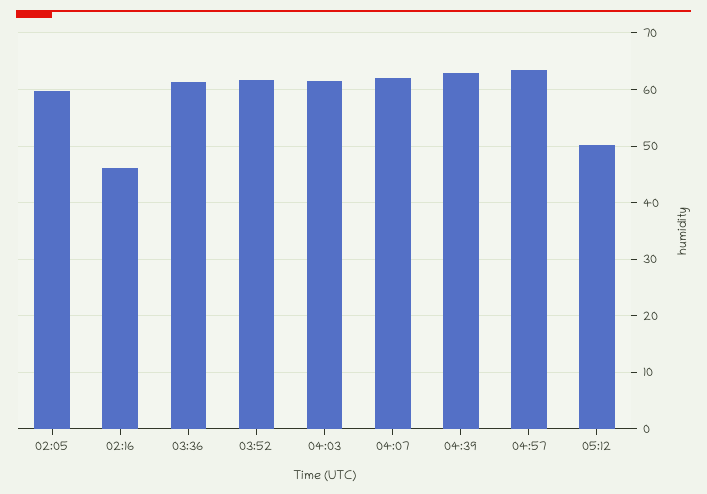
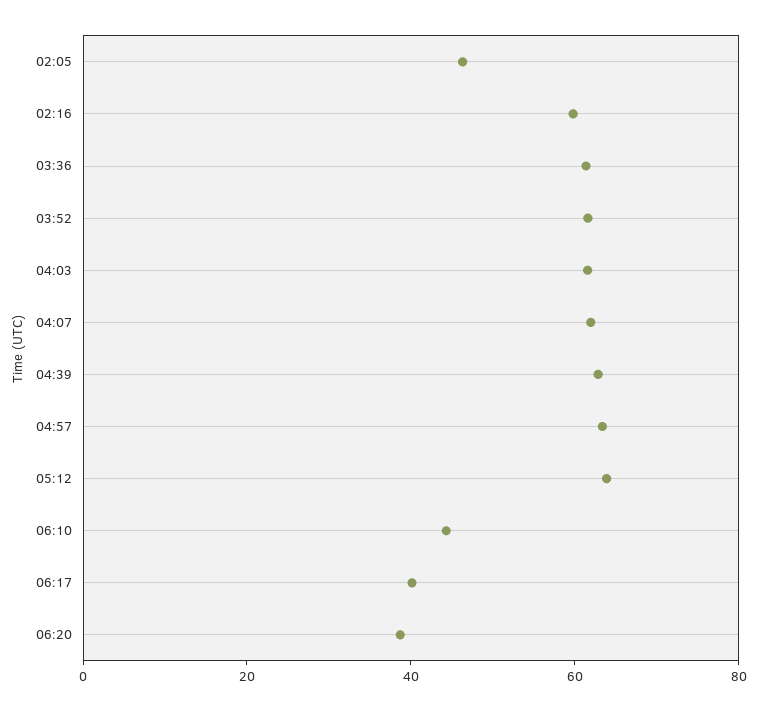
02:05: 60 -> 45
02:16: 46 -> 60
05:12: 50 -> 65
06:10: none -> 45
06:17: none -> 40
06:20: none -> 40

